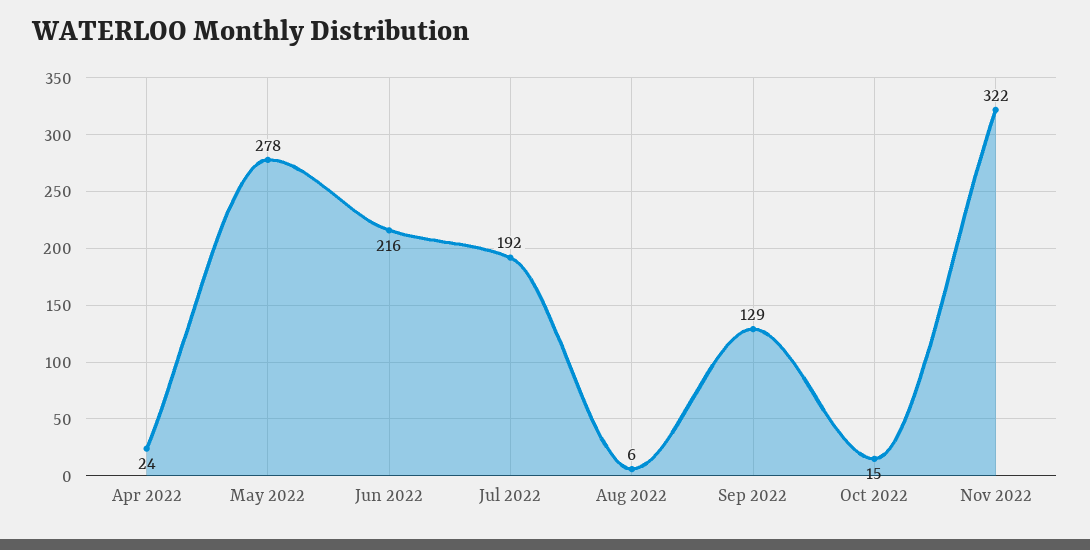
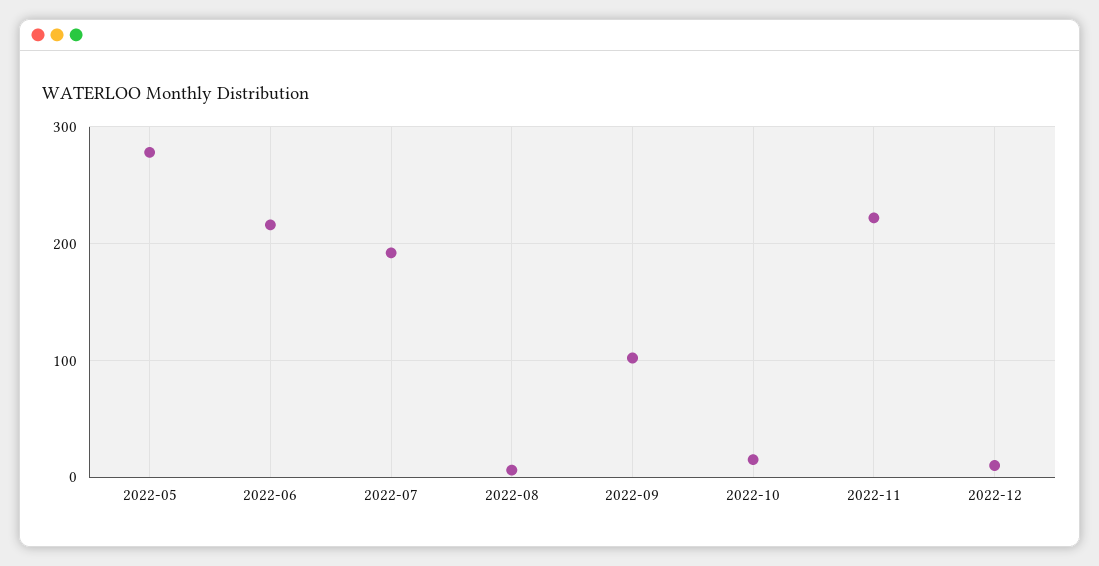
Apr 2022: 24 -> none
Sep 2022: 129 -> 100
Nov 2022: 322 -> 220
2022-12: none -> 10

